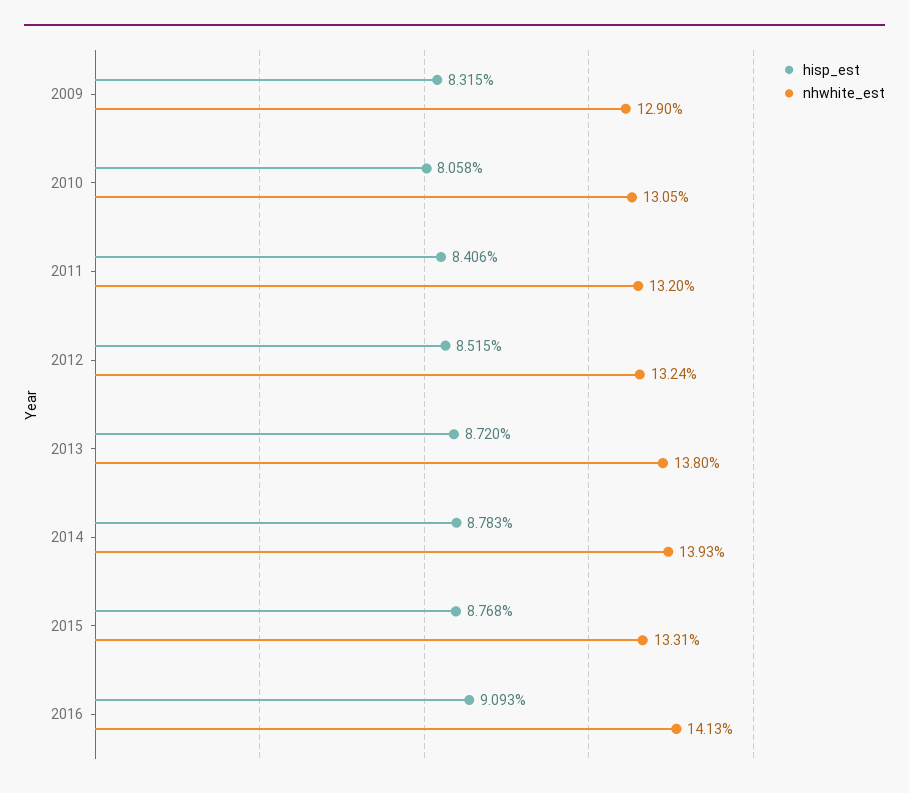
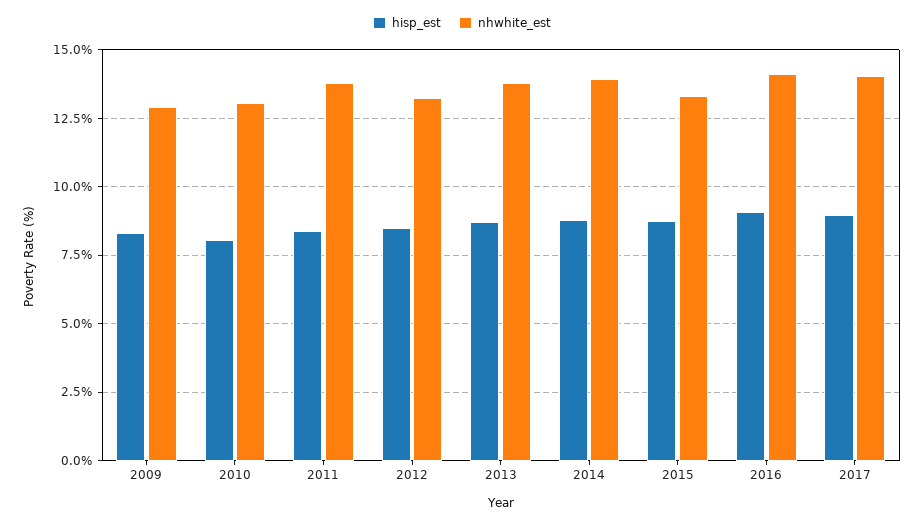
nhwhite_est, 2011: 13.2 -> 13.75
hisp_est, 2017: none -> 9
nhwhite_est, 2017: none -> 14

